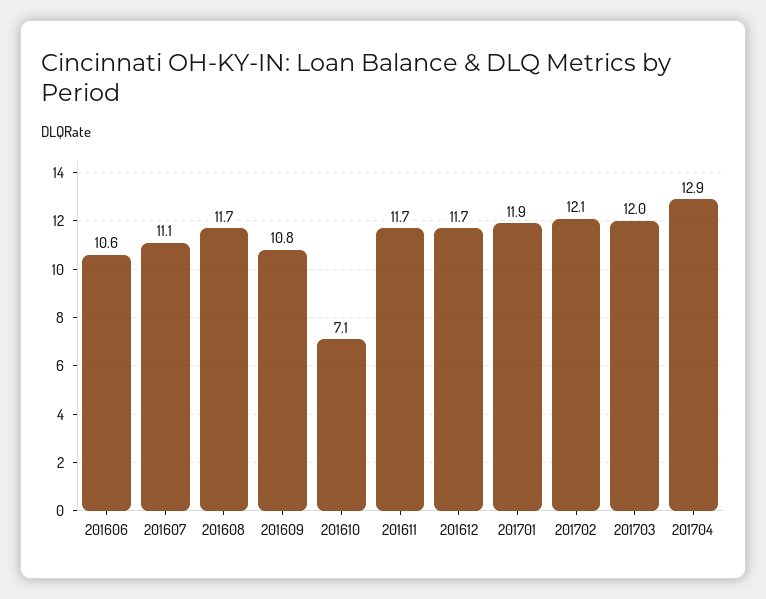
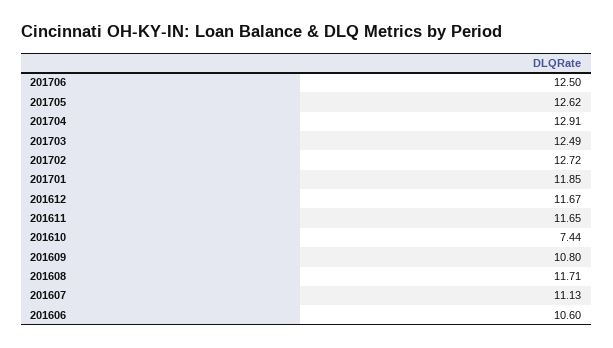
201610: 7.1 -> 7.44
201702: 12.1 -> 12.72
201703: 12 -> 12.49
201706: none -> 12.5
201705: none -> 12.62

